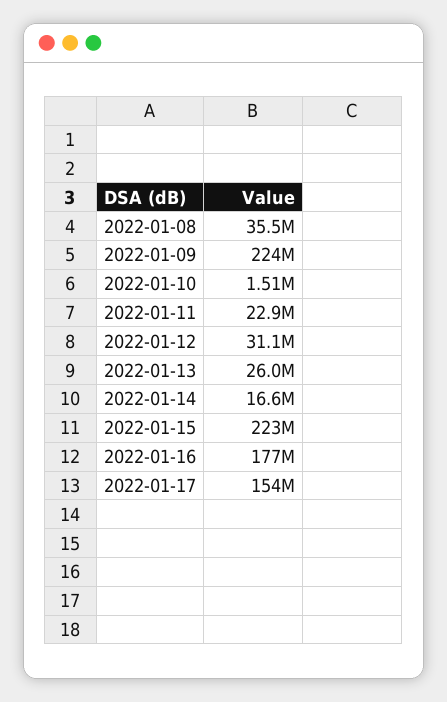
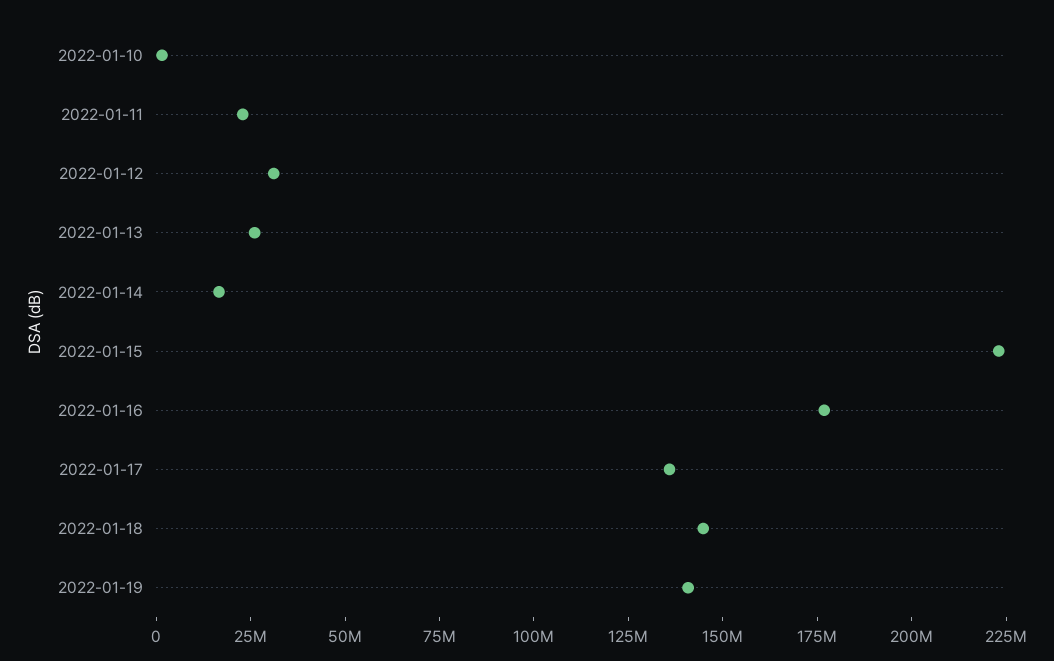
2022-01-08: 35500000 -> none
2022-01-09: 224000000 -> none
2022-01-17: 154000000 -> 135000000
2022-01-18: none -> 145000000
2022-01-19: none -> 140000000

